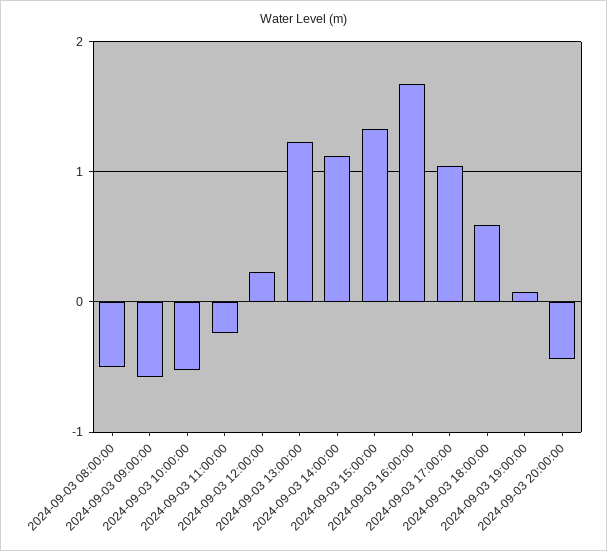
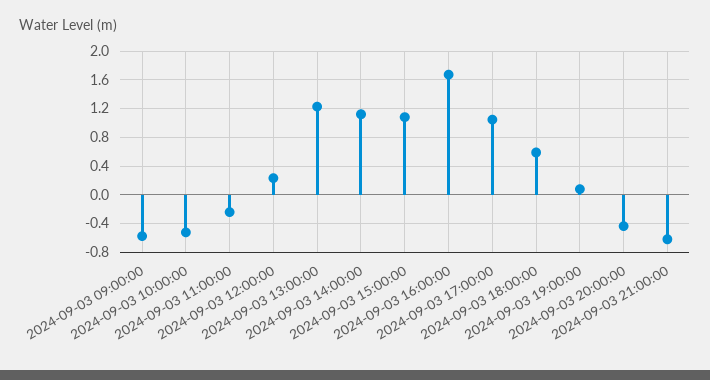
2024-09-03 08:00:00: -0.5 -> none
2024-09-03 15:00:00: 1.3 -> 1.1
2024-09-03 21:00:00: none -> -0.6

